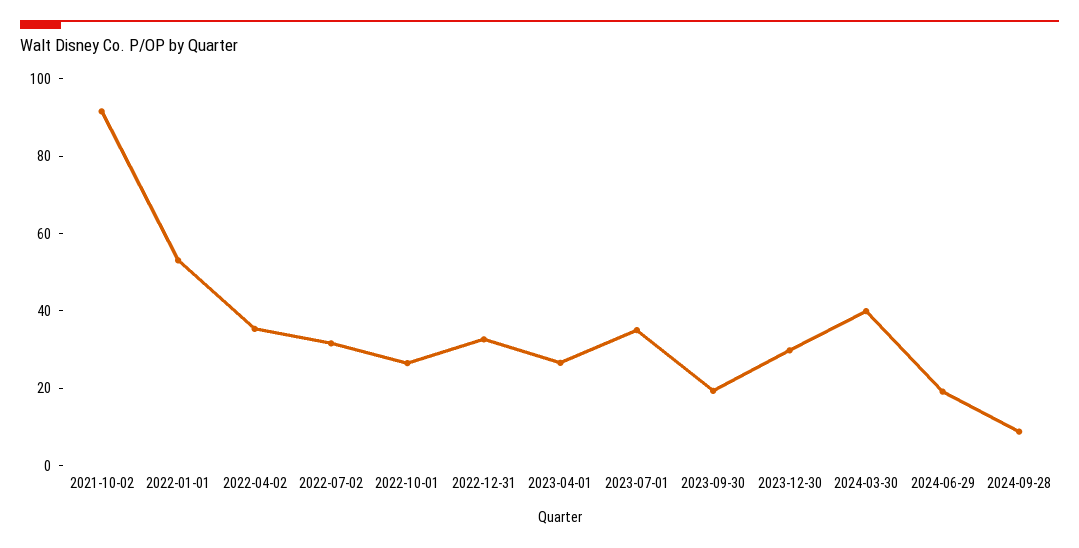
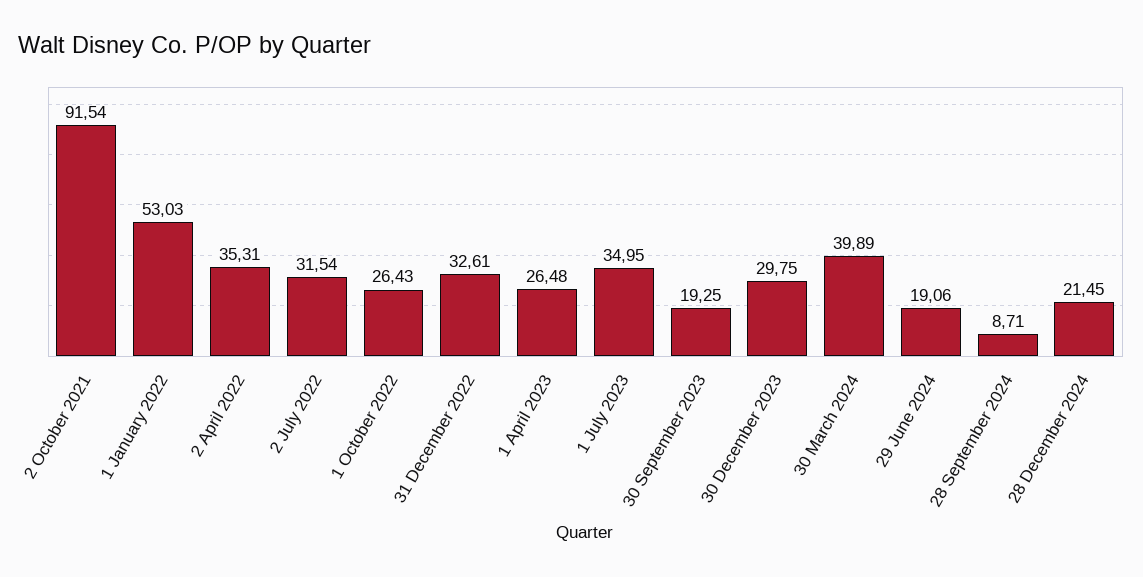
28 December 2024: none -> 21.45

